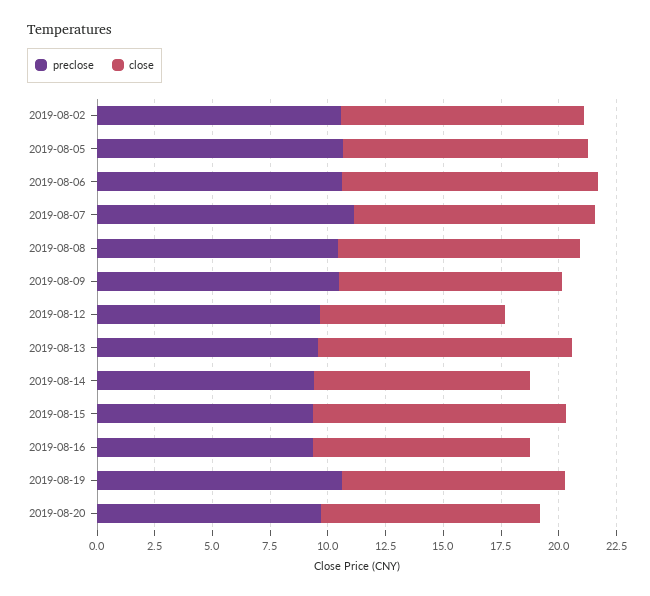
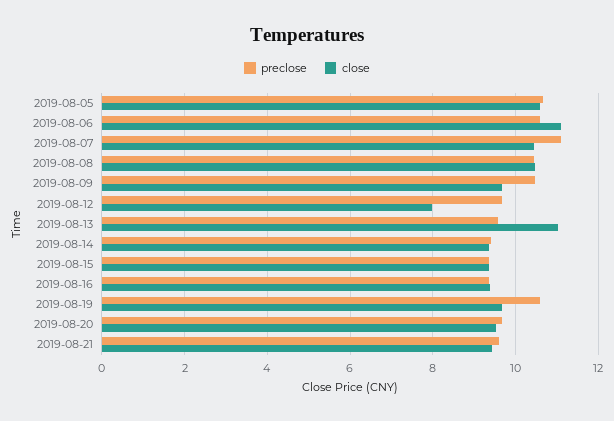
preclose, 2019-08-02: 10.5 -> none
close, 2019-08-02: 10.5 -> none
close, 2019-08-15: 11 -> 9.4
preclose, 2019-08-21: none -> 9.6
close, 2019-08-21: none -> 9.4

